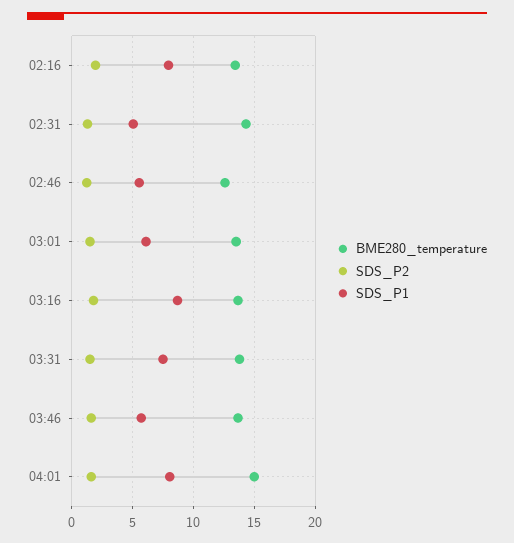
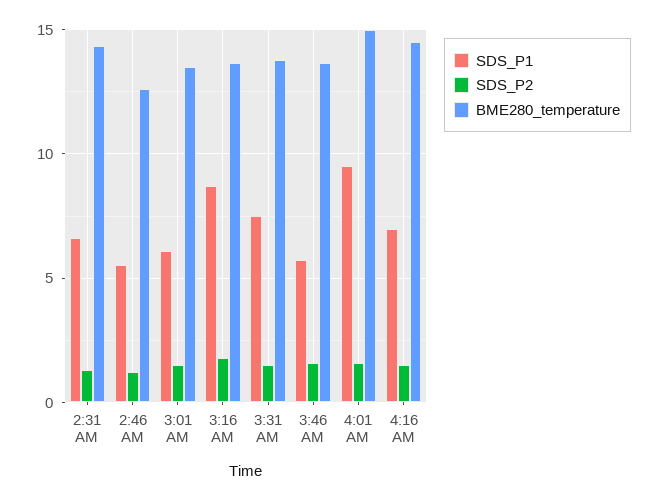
BME280_temperature, 02:16: 13.5 -> none
SDS_P2, 02:16: 2 -> none
SDS_P1, 02:16: 8 -> none
SDS_P1, 02:31: 5 -> 6.5
SDS_P1, 04:01: 8 -> 9.5
SDS_P1, 4:16 AM: none -> 7
SDS_P2, 4:16 AM: none -> 1.5
BME280_temperature, 4:16 AM: none -> 14.5

